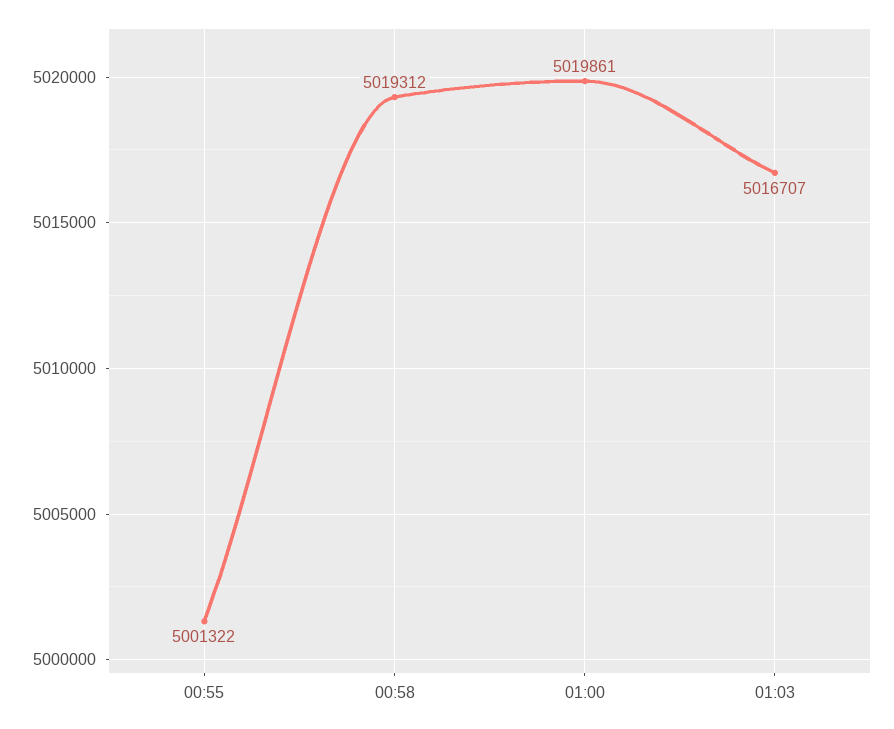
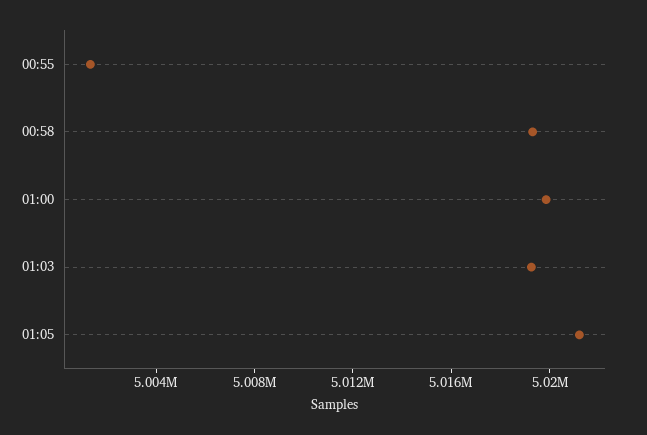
01:03: 5016707 -> 5019000
01:05: none -> 5021000

